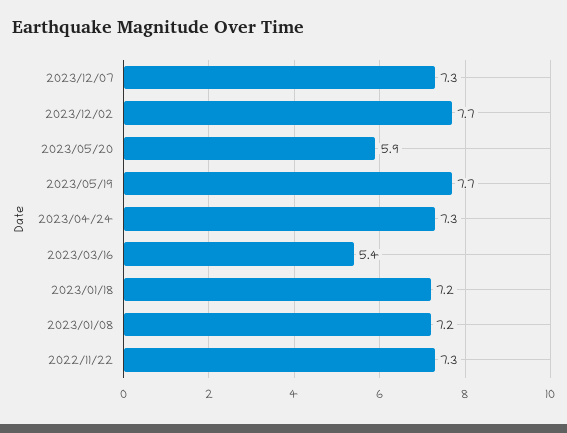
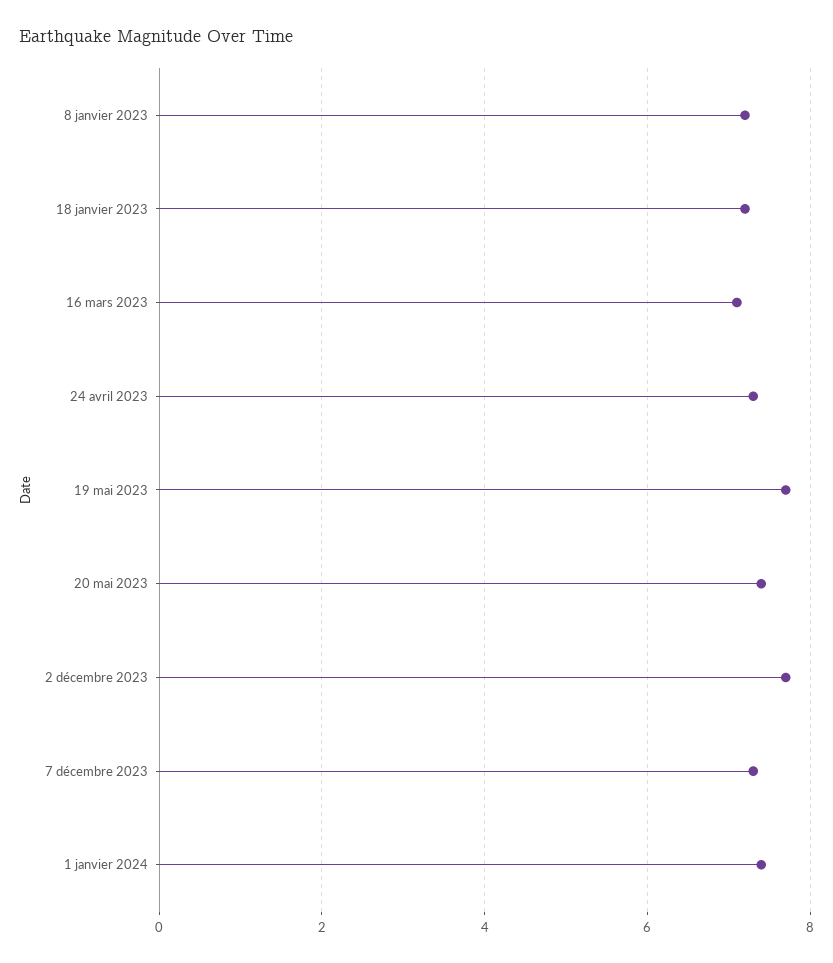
2023/05/20: 5.9 -> 7.5
2023/03/16: 5.4 -> 7
2022/11/22: 7.3 -> none
1 janvier 2024: none -> 7.5

